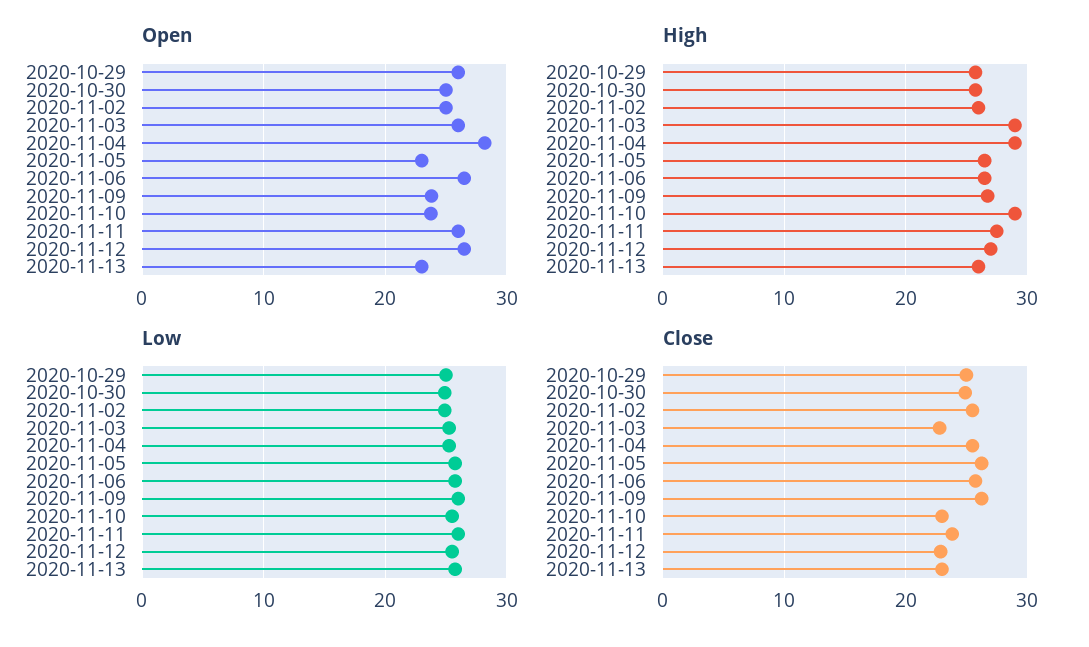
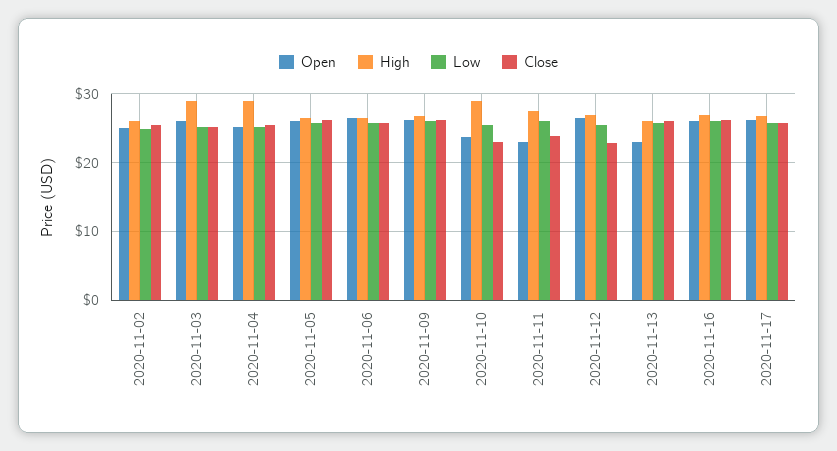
Open, 2020-10-29: 26 -> none
Open, 2020-10-30: 25 -> none
Open, 2020-11-04: 28 -> 25
Open, 2020-11-05: 23 -> 26
Open, 2020-11-09: 24 -> 26
Open, 2020-11-11: 26 -> 23
High, 2020-10-29: 26 -> none
High, 2020-10-30: 26 -> none
Low, 2020-10-29: 25 -> none
Low, 2020-10-30: 25 -> none
Close, 2020-10-29: 25 -> none
Close, 2020-10-30: 25 -> none
Close, 2020-11-03: 23 -> 25
Close, 2020-11-13: 23 -> 26
Open, 2020-11-16: none -> 26
High, 2020-11-16: none -> 27
Low, 2020-11-16: none -> 26
Close, 2020-11-16: none -> 26
Open, 2020-11-17: none -> 26
High, 2020-11-17: none -> 27
Low, 2020-11-17: none -> 26
Close, 2020-11-17: none -> 26

